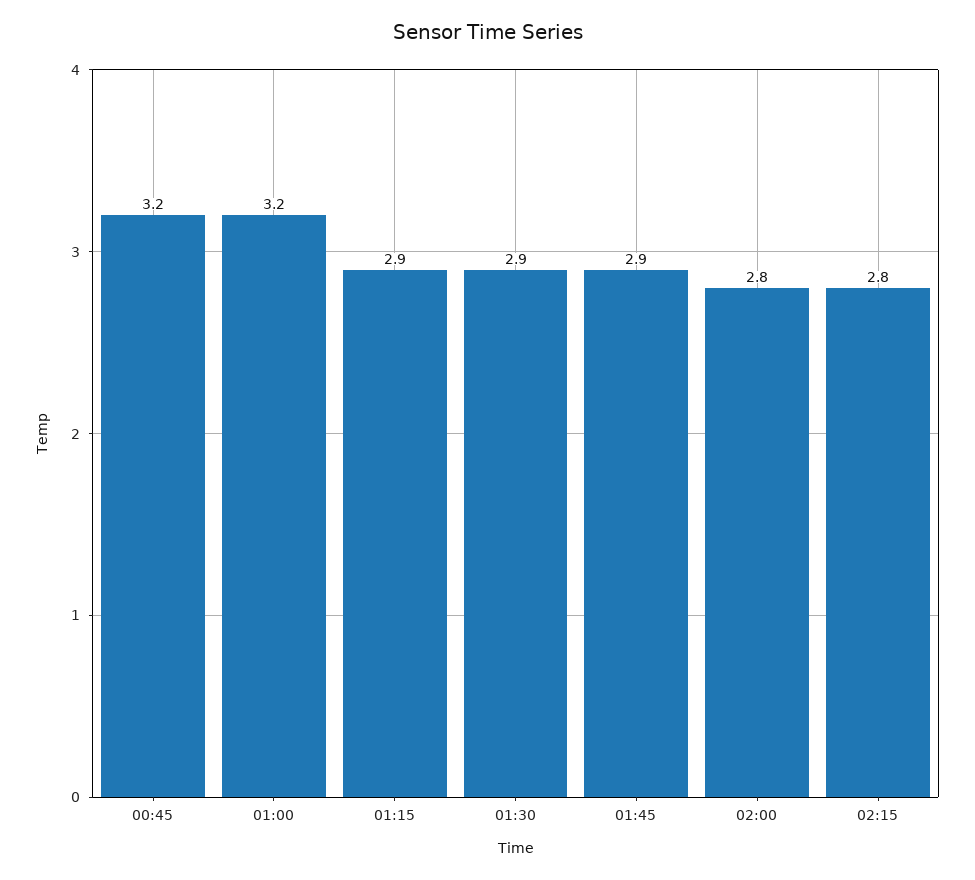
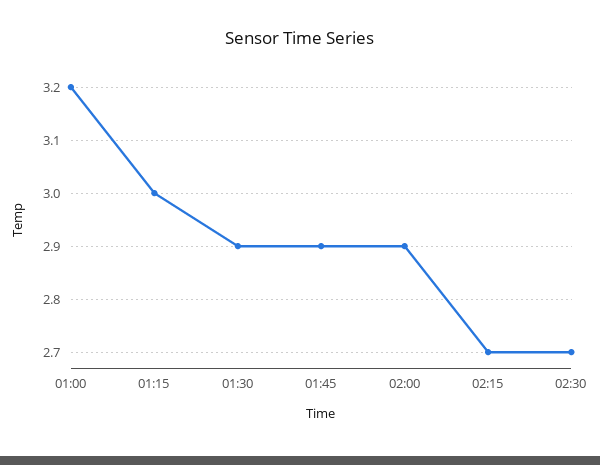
00:45: 3.2 -> none
01:15: 2.9 -> 3
02:00: 2.8 -> 2.9
02:15: 2.8 -> 2.7
02:30: none -> 2.7

